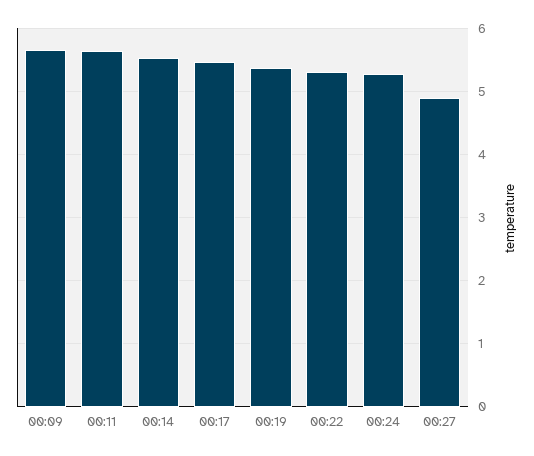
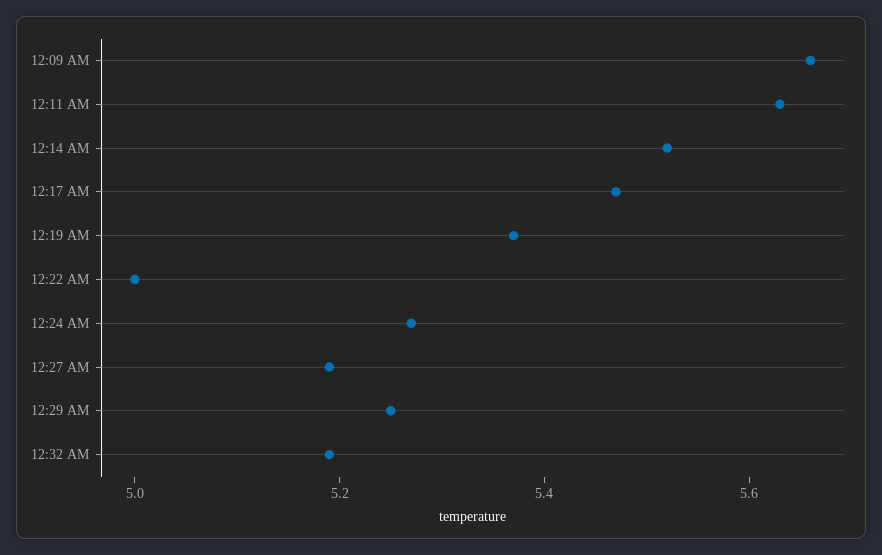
00:22: 5.3 -> 5
00:27: 4.9 -> 5.2
12:29 AM: none -> 5.25
12:32 AM: none -> 5.2

